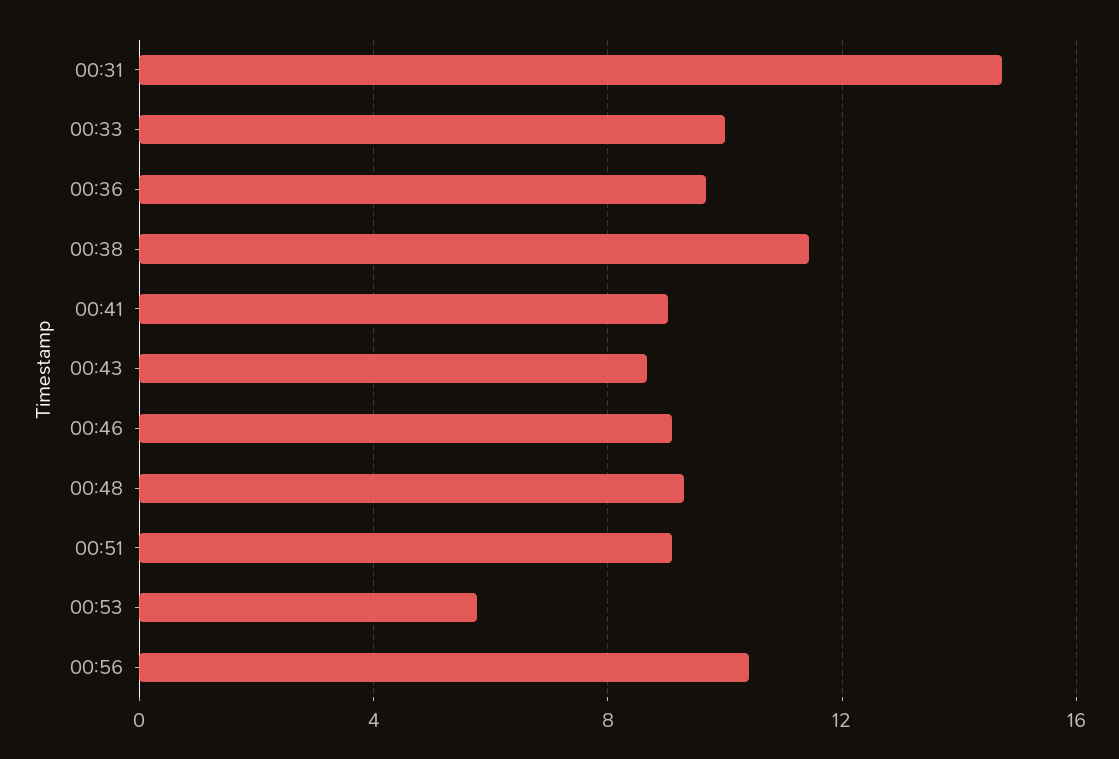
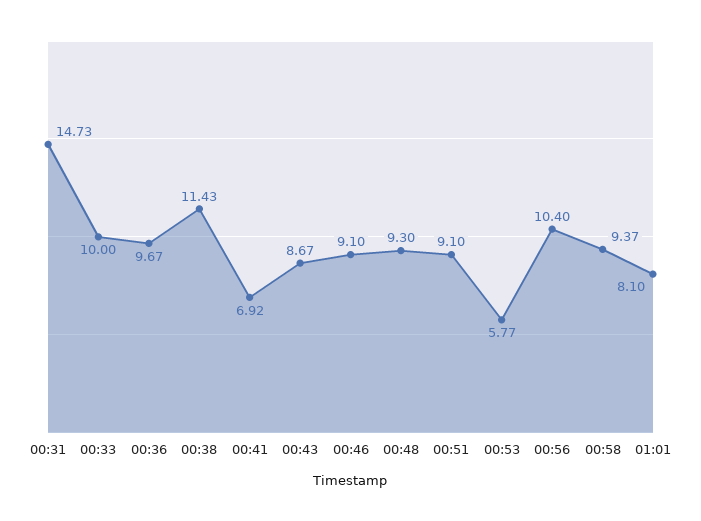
00:41: 9 -> 6.92
00:58: none -> 9.37
01:01: none -> 8.1

